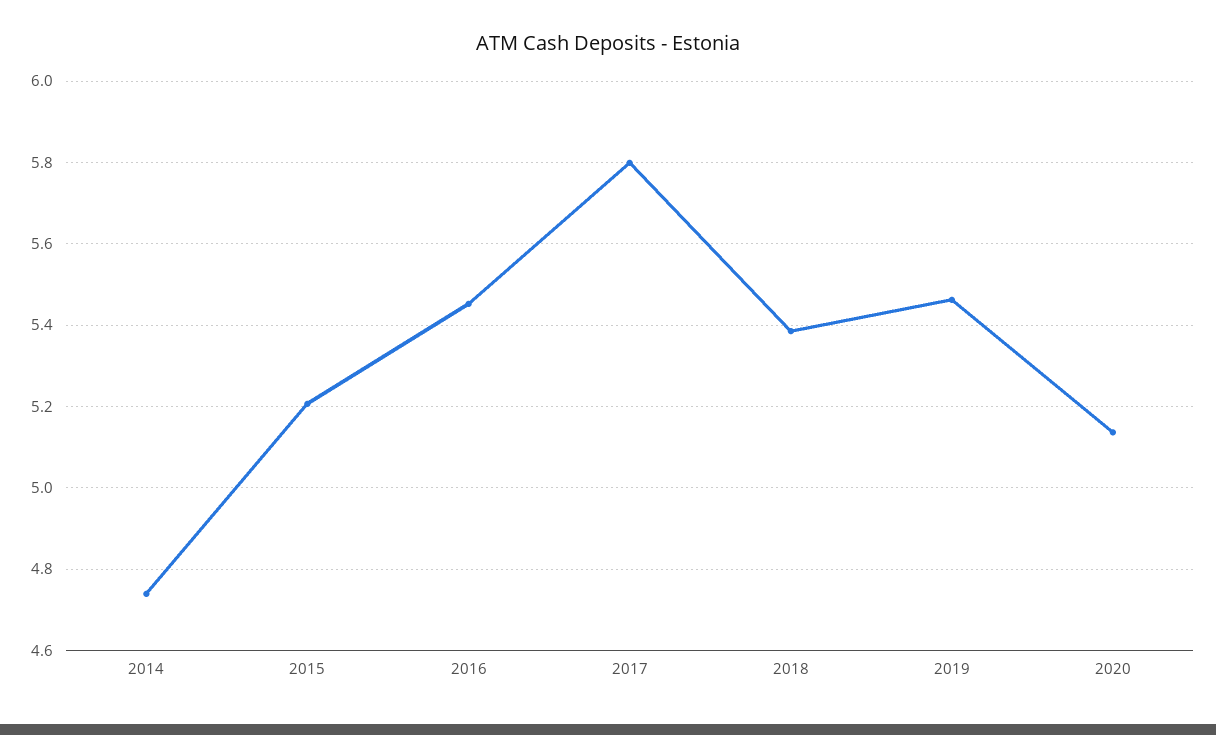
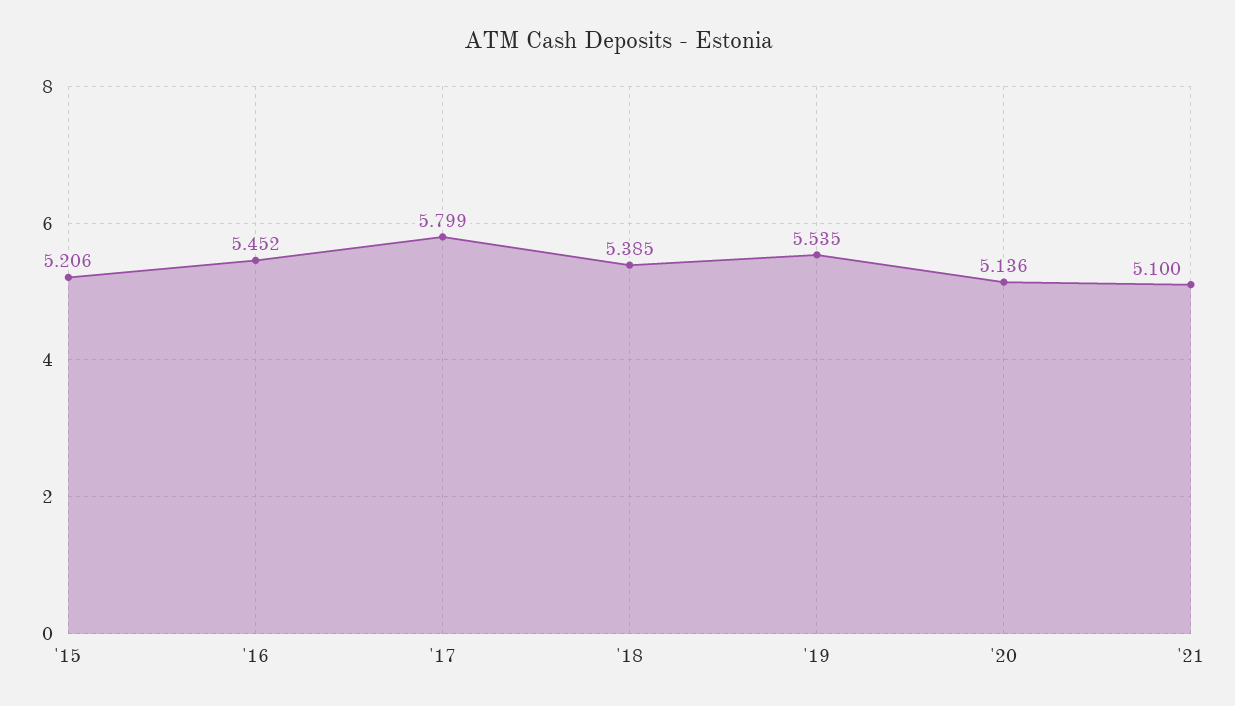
2014: 4.74 -> none
2019: 5.46 -> 5.535
'21: none -> 5.1

